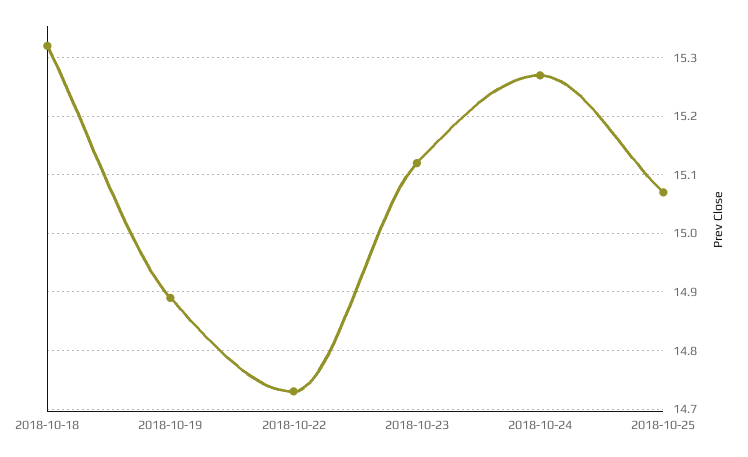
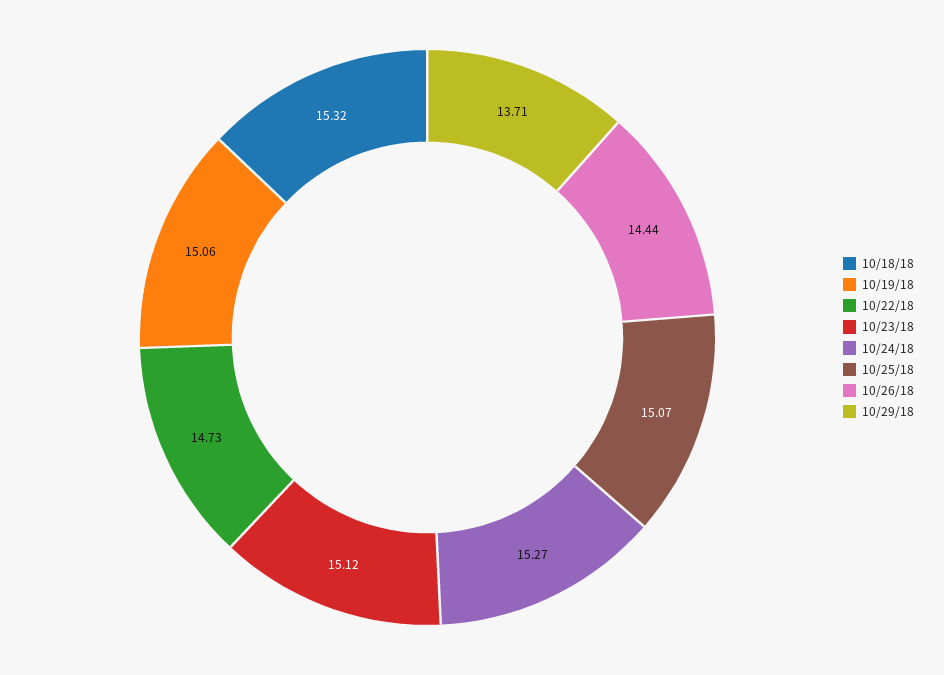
2018-10-19: 14.9 -> 15.06
10/26/18: none -> 14.44
10/29/18: none -> 13.71

